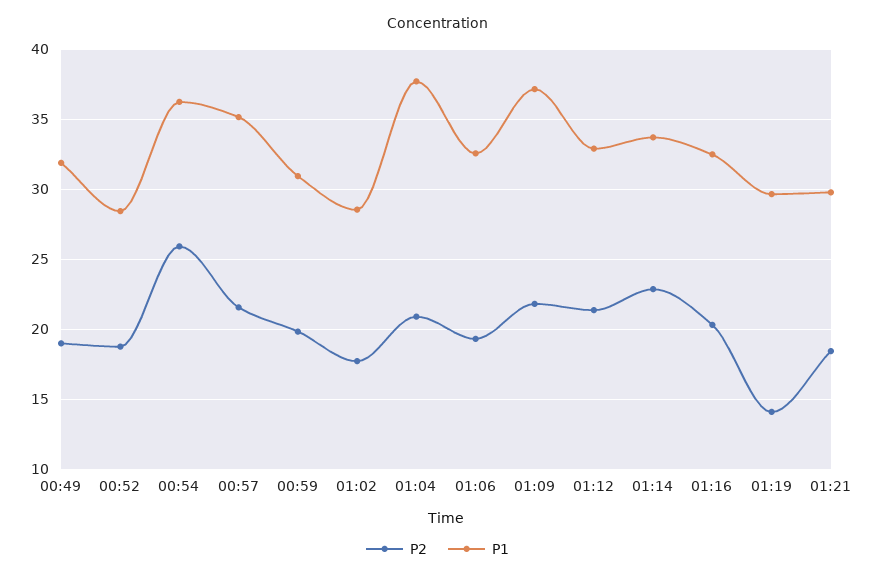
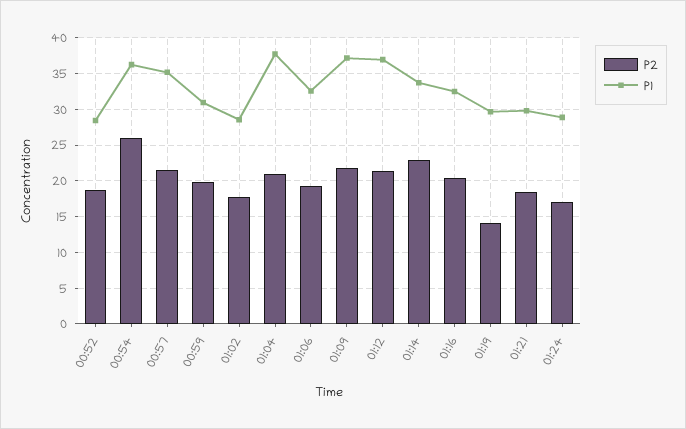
P2, 00:49: 19 -> none
P1, 00:49: 32 -> none
P1, 01:12: 33 -> 37
P2, 01:24: none -> 17
P1, 01:24: none -> 29

